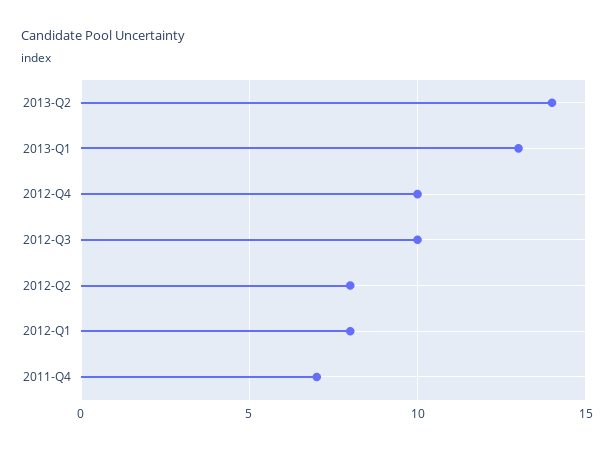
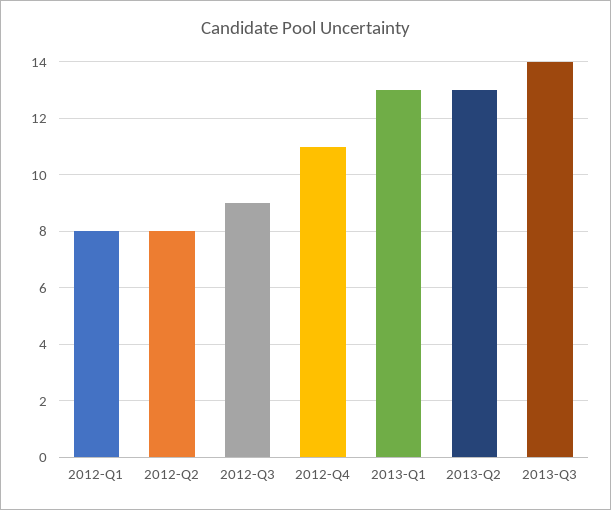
2013-Q2: 14 -> 13
2012-Q4: 10 -> 11
2012-Q3: 10 -> 9
2011-Q4: 7 -> none
2013-Q3: none -> 14

